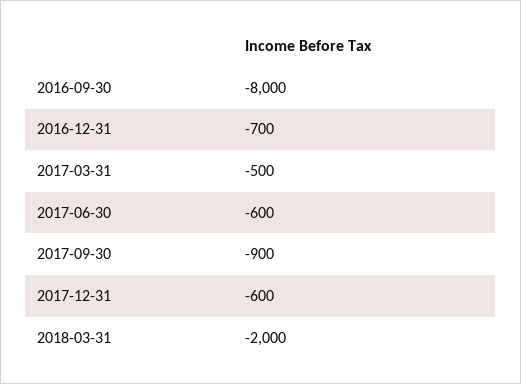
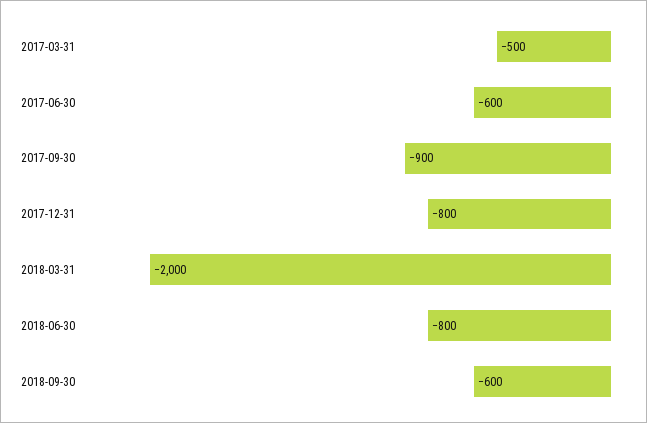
2016-09-30: -8000 -> none
2016-12-31: -700 -> none
2017-12-31: -600 -> -800
2018-06-30: none -> -800
2018-09-30: none -> -600

